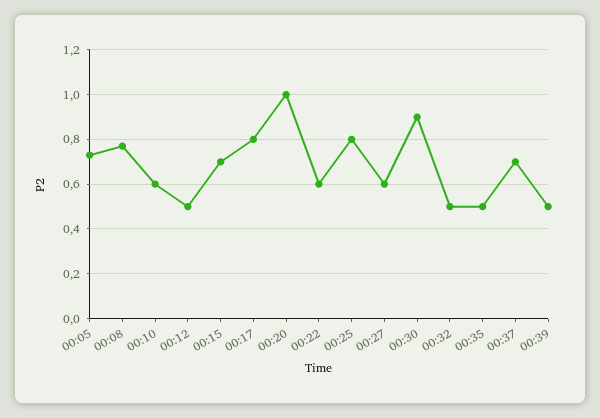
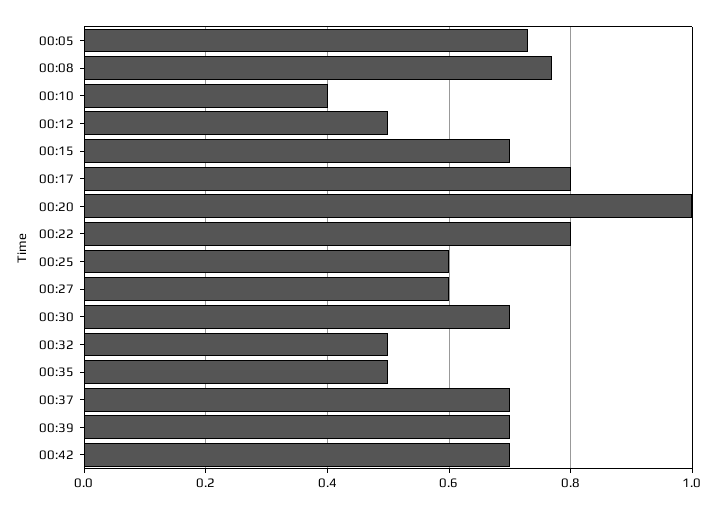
00:10: 0.6 -> 0.4
00:22: 0.6 -> 0.8
00:25: 0.8 -> 0.6
00:30: 0.9 -> 0.7
00:39: 0.5 -> 0.7
00:42: none -> 0.7

